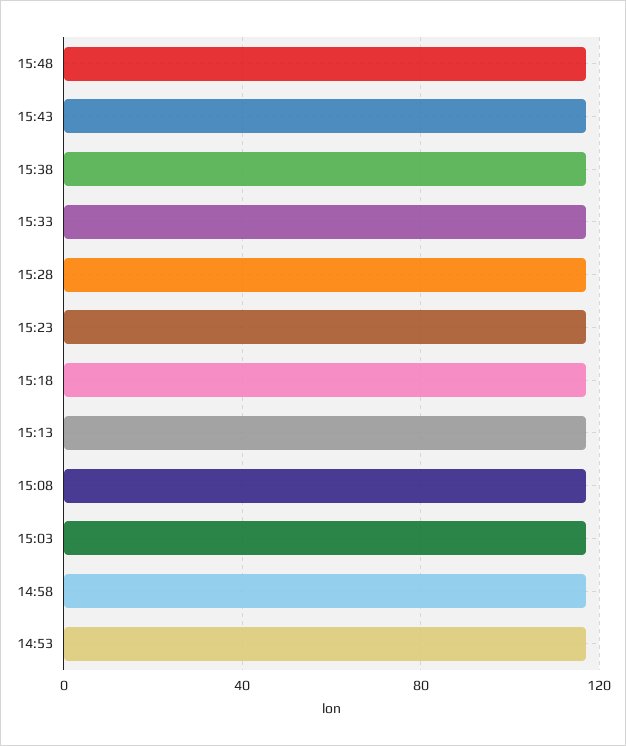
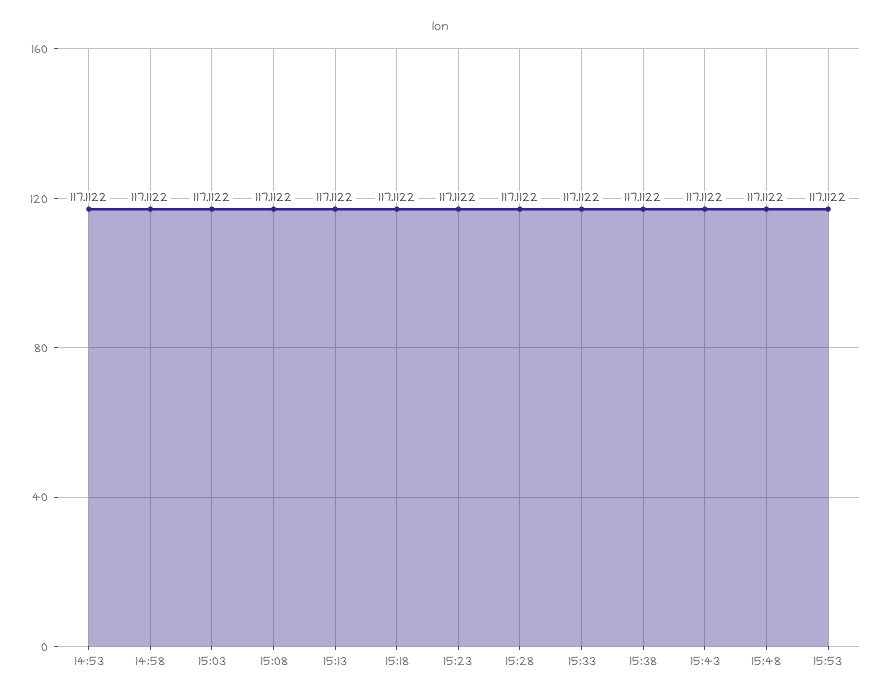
15:53: none -> 117.1122

